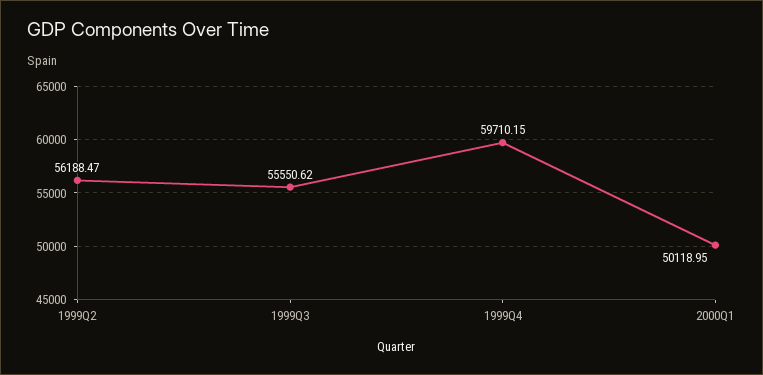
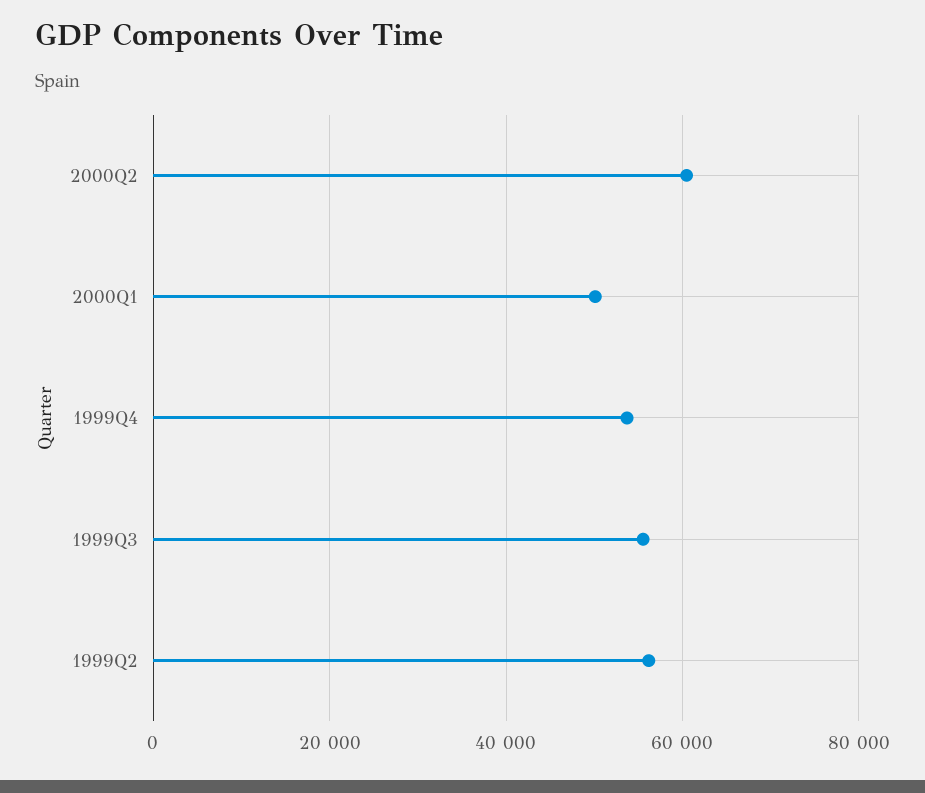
1999Q4: 59710.15 -> 54000
2000Q2: none -> 60000

